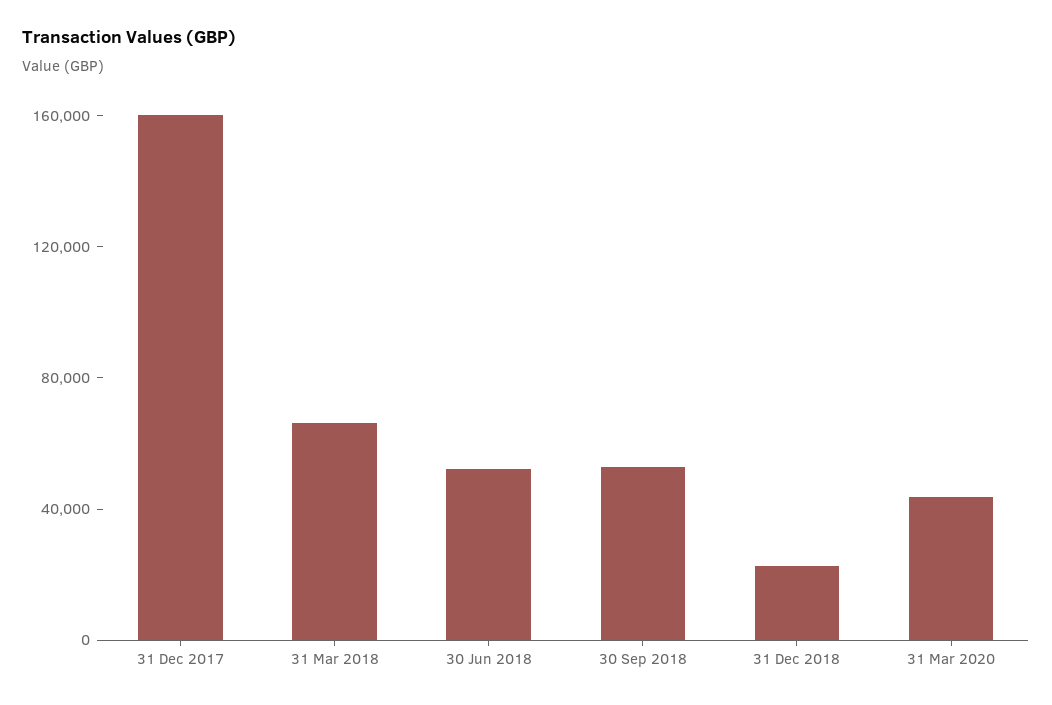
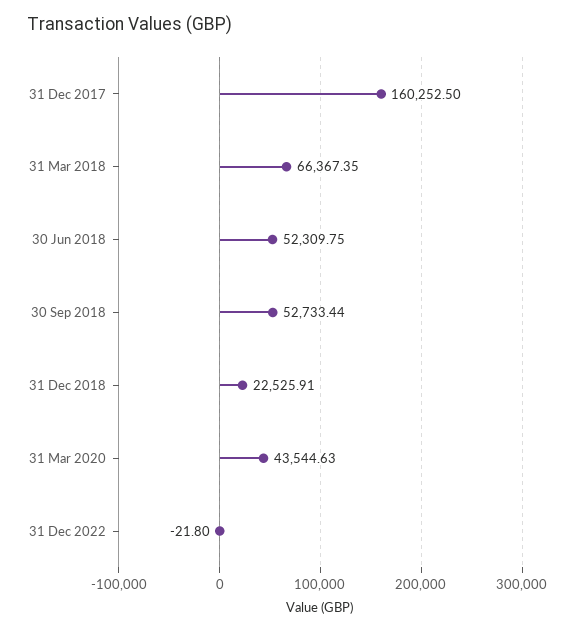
31 Dec 2022: none -> -21.8

